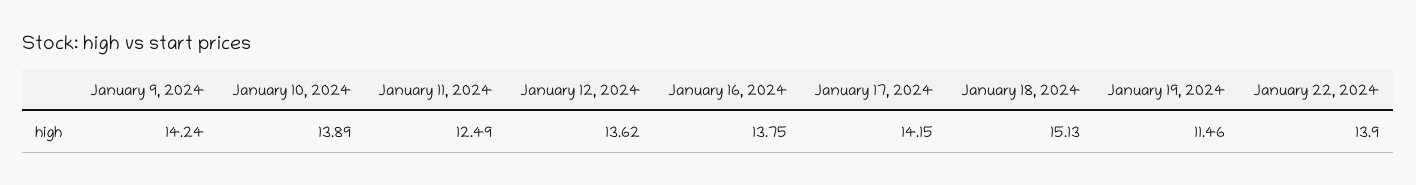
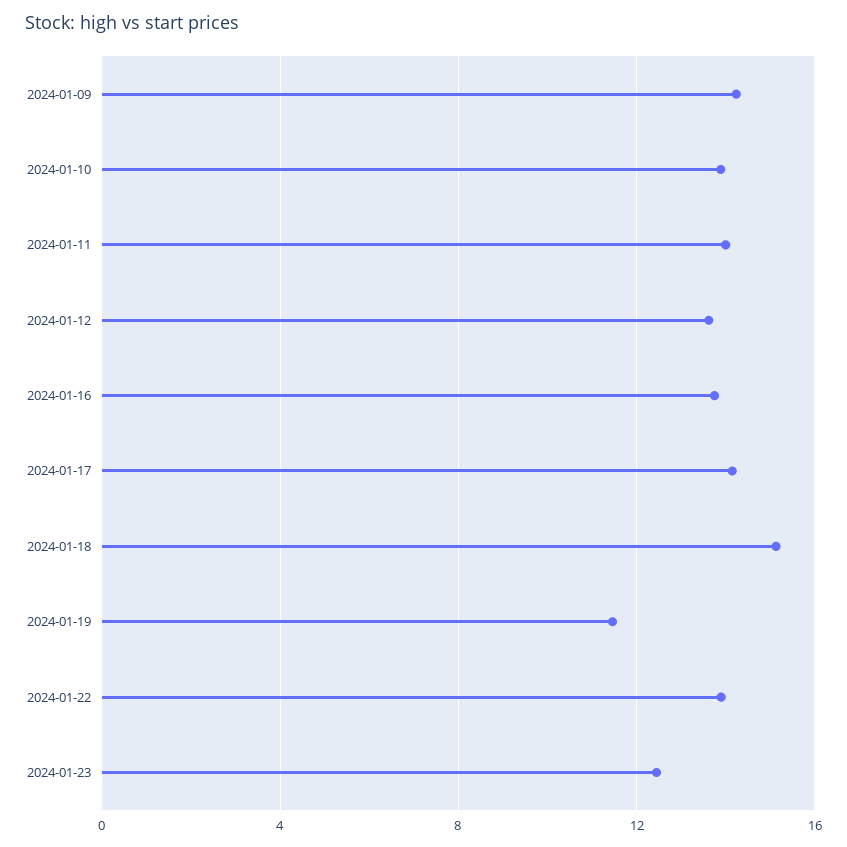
January 11, 2024: 12.49 -> 14
2024-01-23: none -> 12.5

